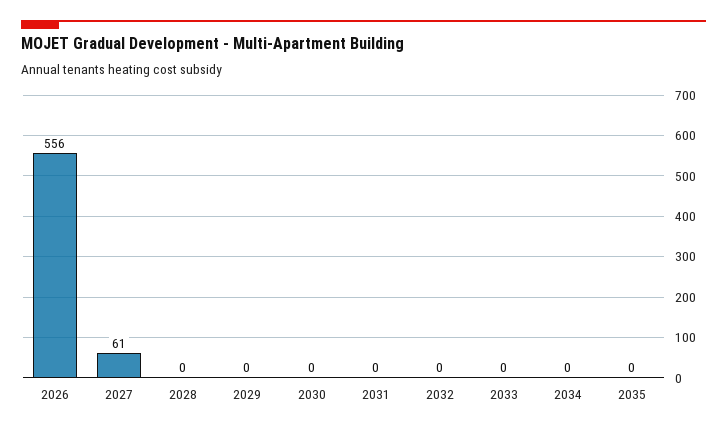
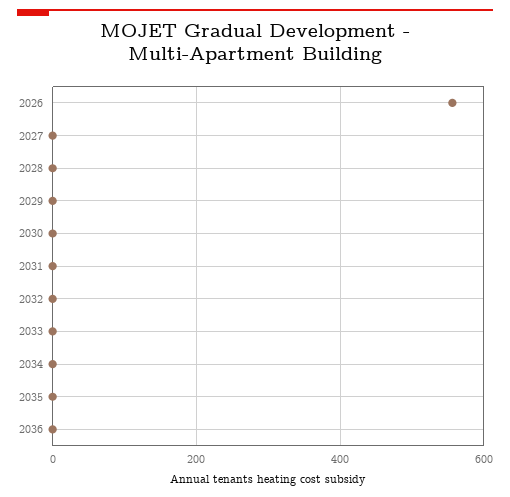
2027: 61 -> 0
2036: none -> 0

